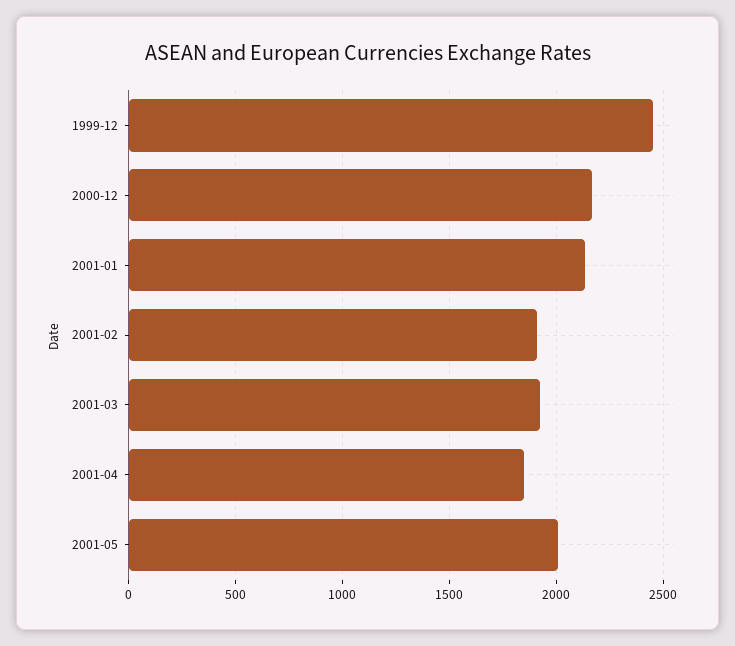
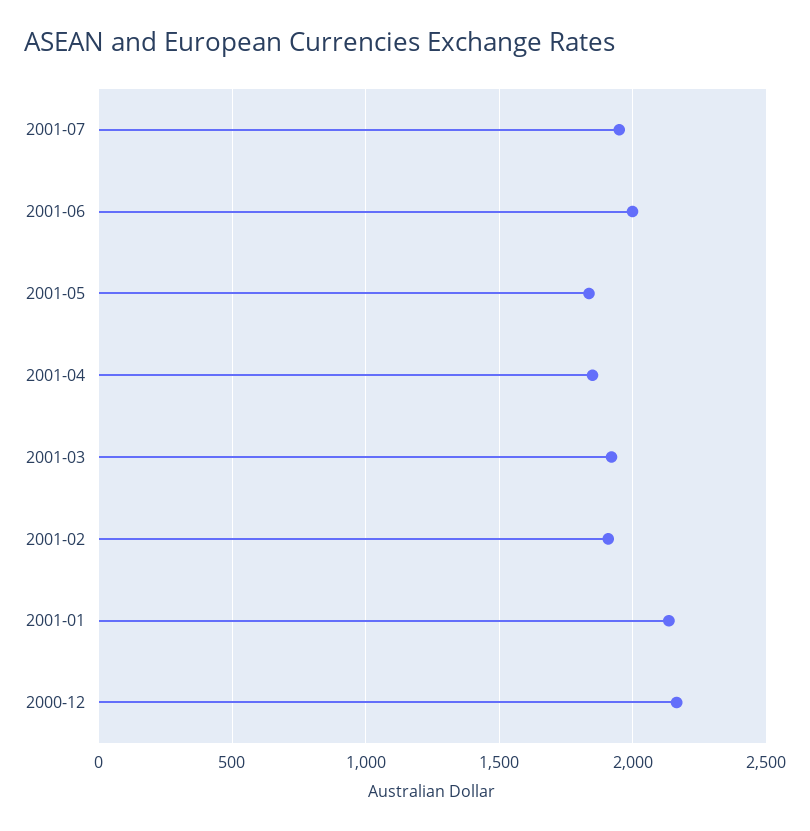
1999-12: 2450 -> none
2001-05: 2000 -> 1850
2001-07: none -> 1950
2001-06: none -> 2000

